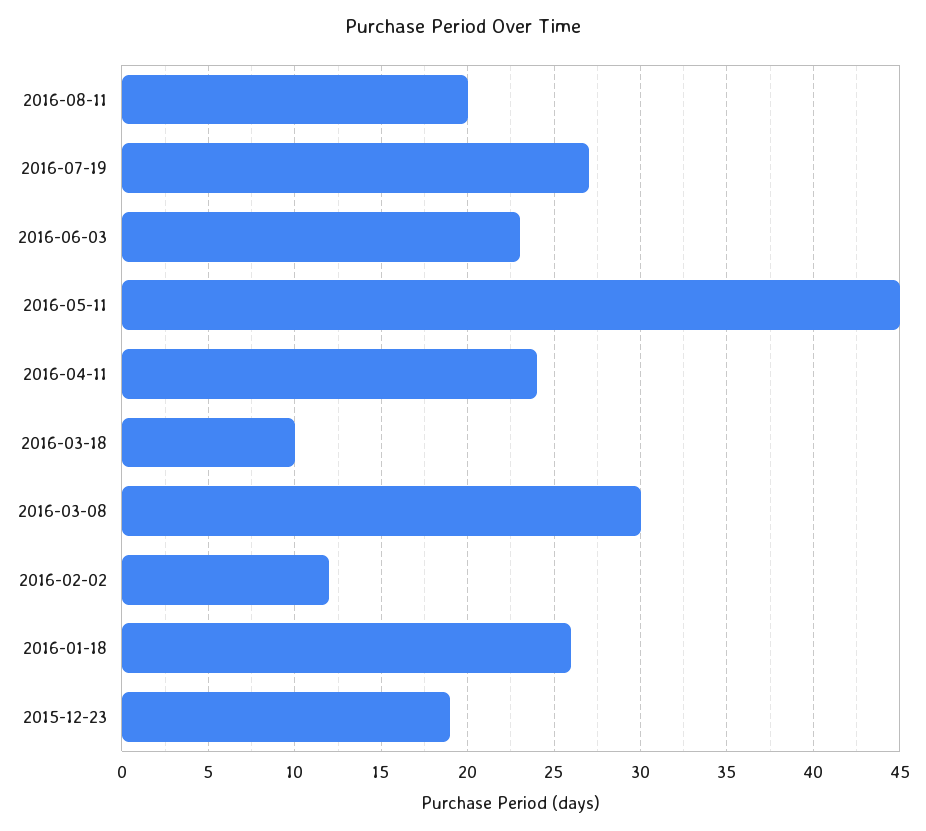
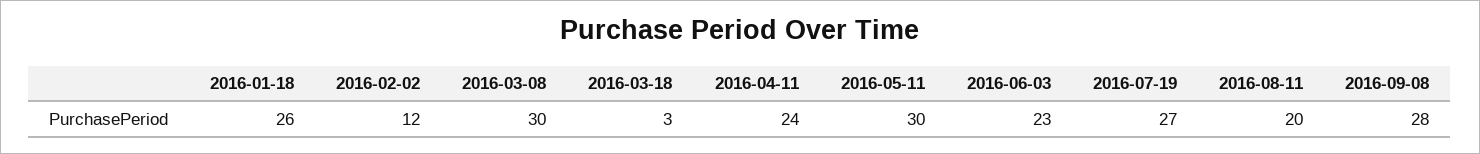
2016-05-11: 45 -> 30
2016-03-18: 10 -> 3
2015-12-23: 19 -> none
2016-09-08: none -> 28

